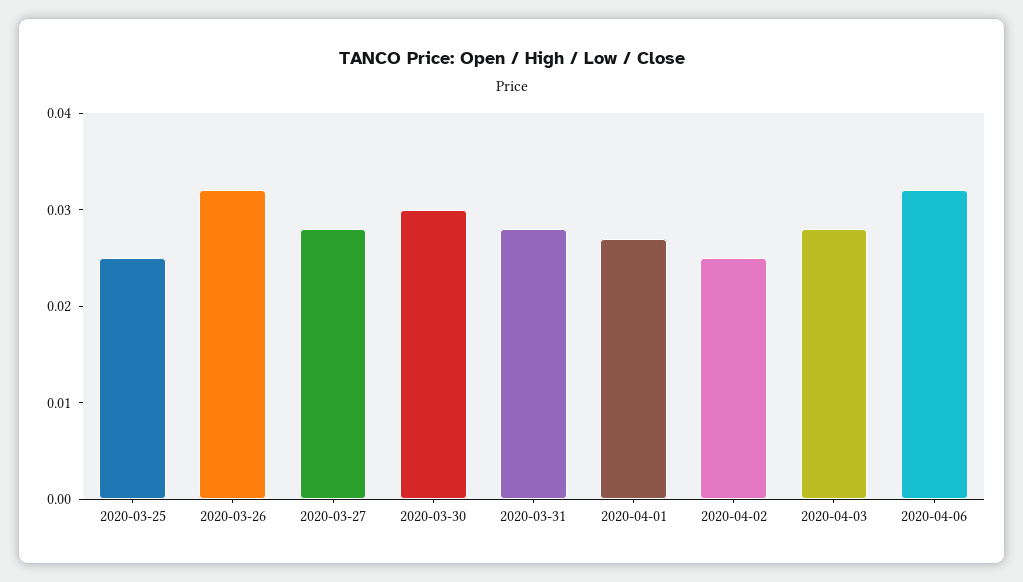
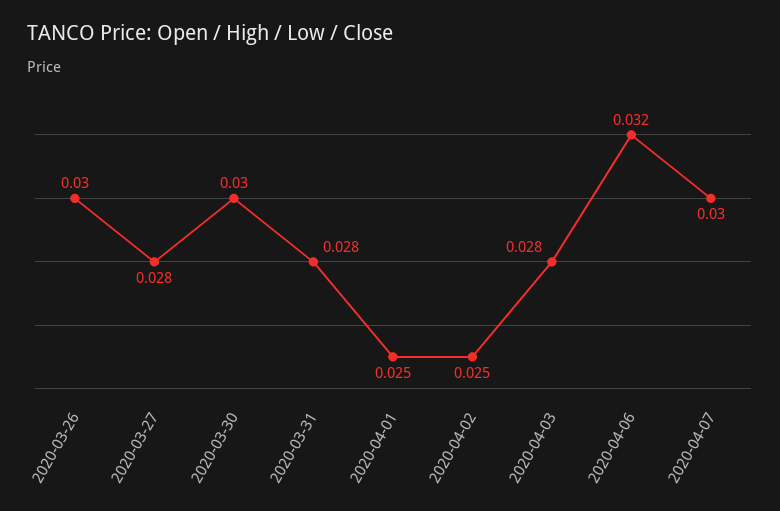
2020-03-25: 0.025 -> none
2020-03-26: 0.032 -> 0.03
2020-04-01: 0.027 -> 0.025
2020-04-07: none -> 0.03

